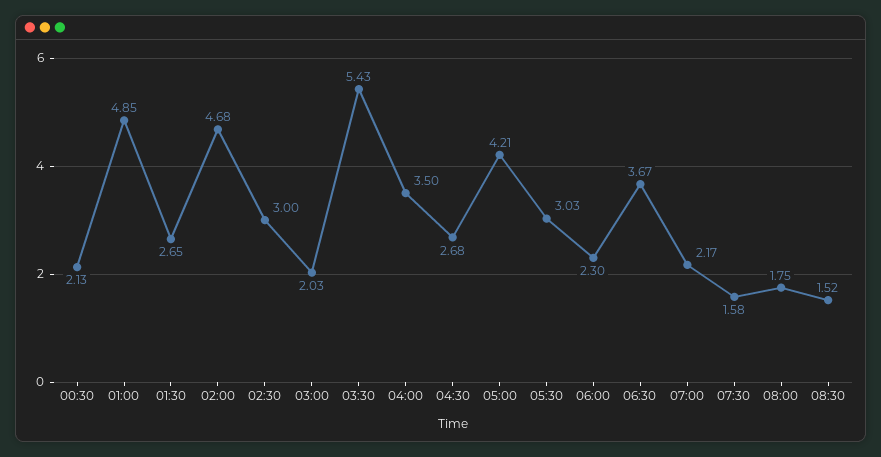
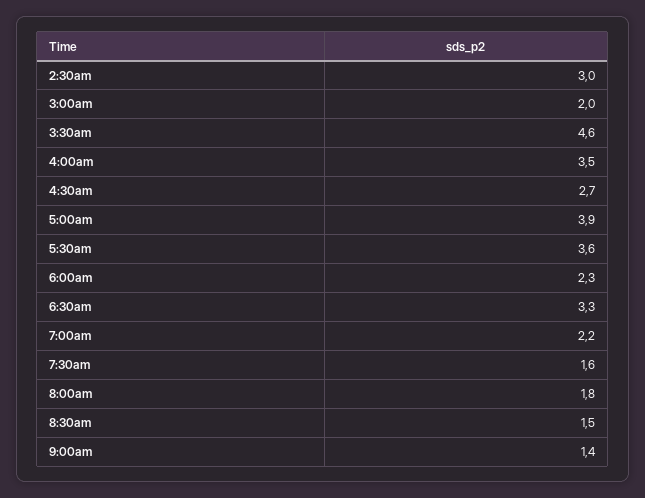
00:30: 2.13 -> none
01:00: 4.85 -> none
01:30: 2.65 -> none
02:00: 4.68 -> none
03:30: 5.43 -> 4.6
05:00: 4.21 -> 3.9
05:30: 3.03 -> 3.6
06:30: 3.67 -> 3.3
9:00am: none -> 1.4

